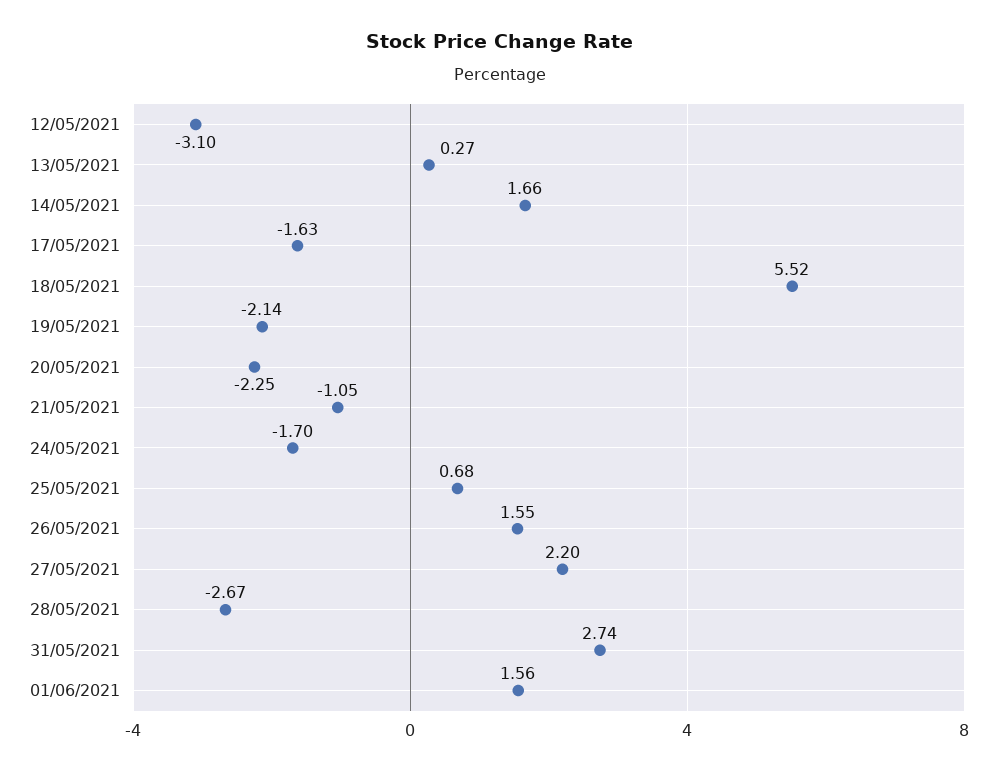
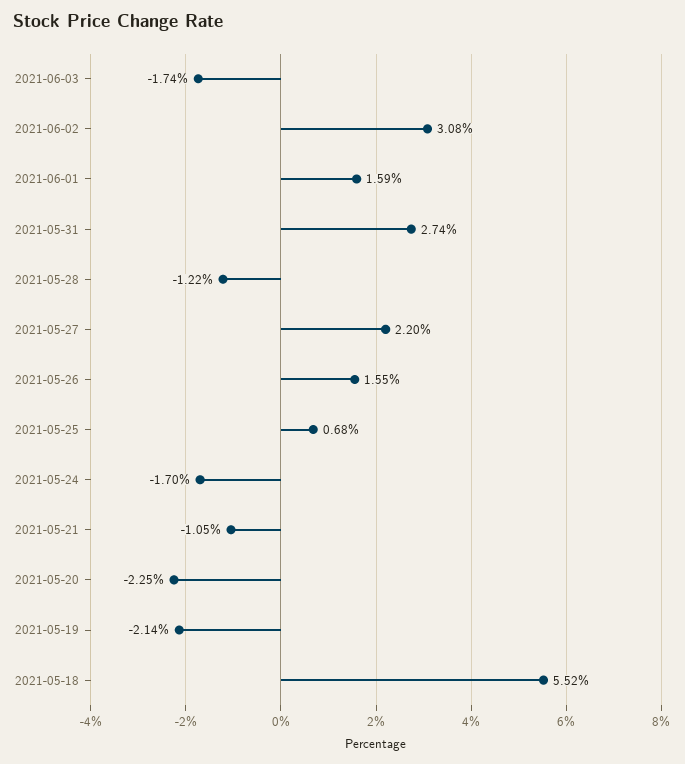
12/05/2021: -3.1 -> none
13/05/2021: 0.27 -> none
14/05/2021: 1.66 -> none
17/05/2021: -1.63 -> none
28/05/2021: -2.67 -> -1.22
01/06/2021: 1.56 -> 1.59
2021-06-03: none -> -1.74
2021-06-02: none -> 3.08

